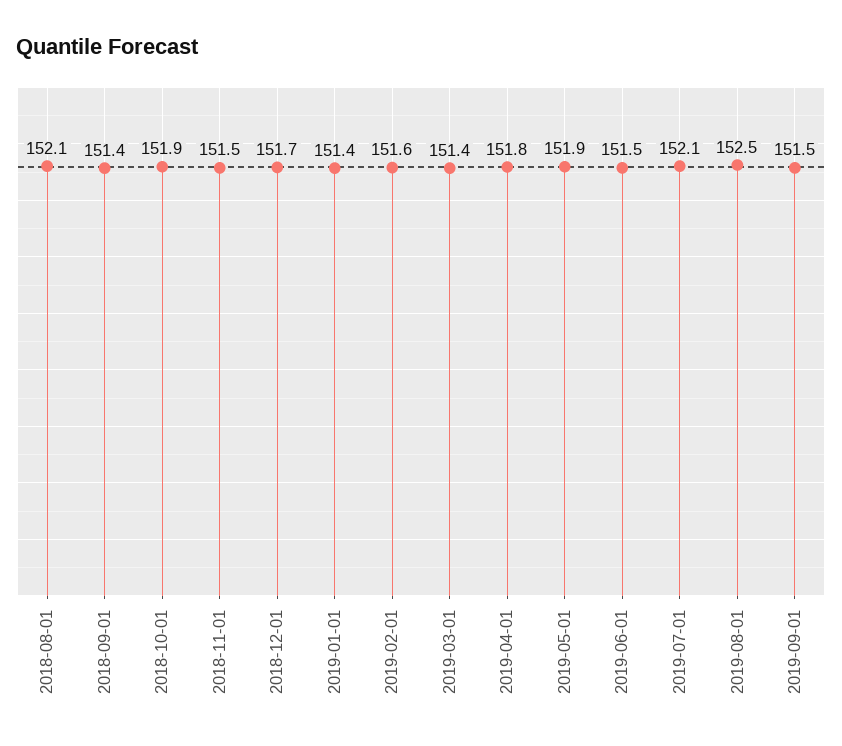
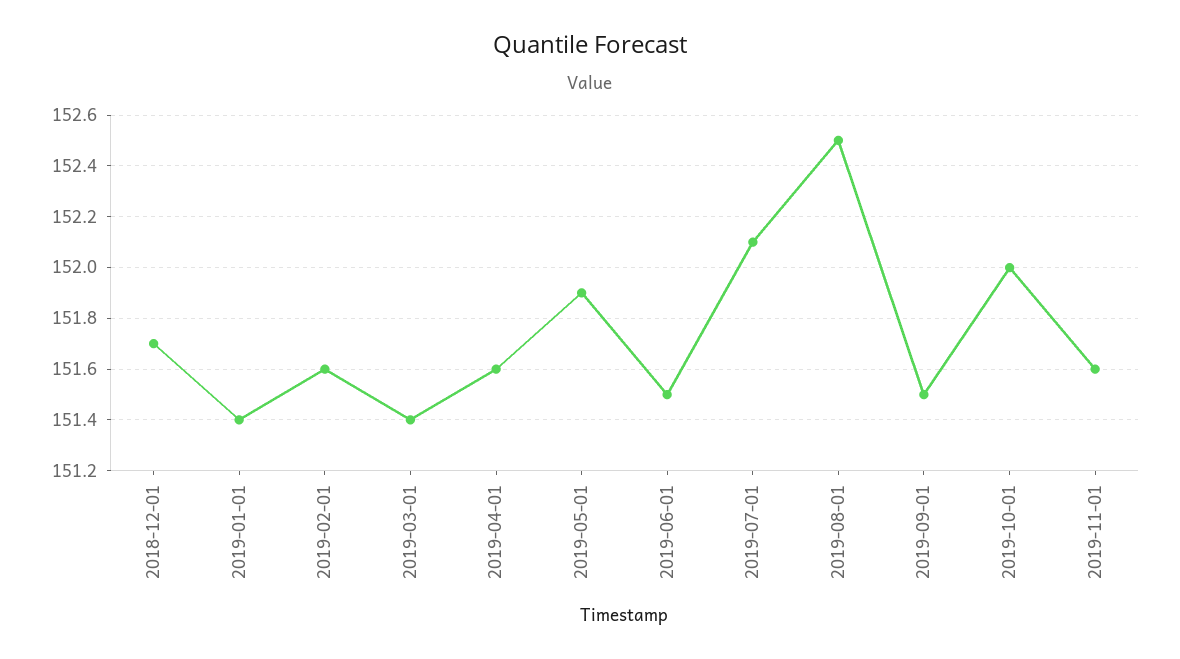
2018-08-01: 152.1 -> none
2018-09-01: 151.4 -> none
2018-10-01: 151.9 -> none
2018-11-01: 151.5 -> none
2019-04-01: 151.8 -> 151.6
2019-10-01: none -> 152
2019-11-01: none -> 151.6

